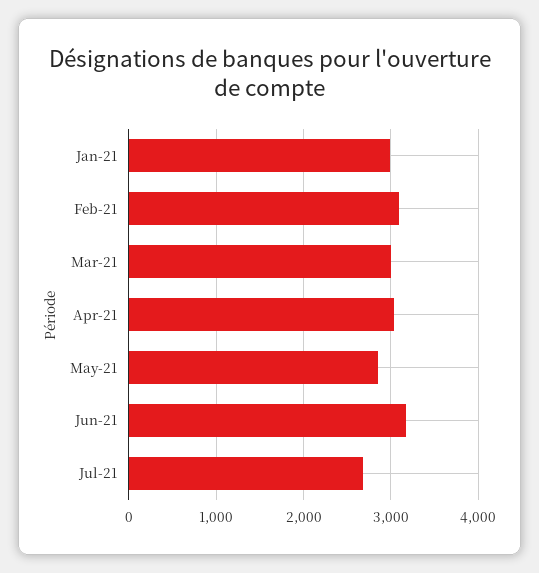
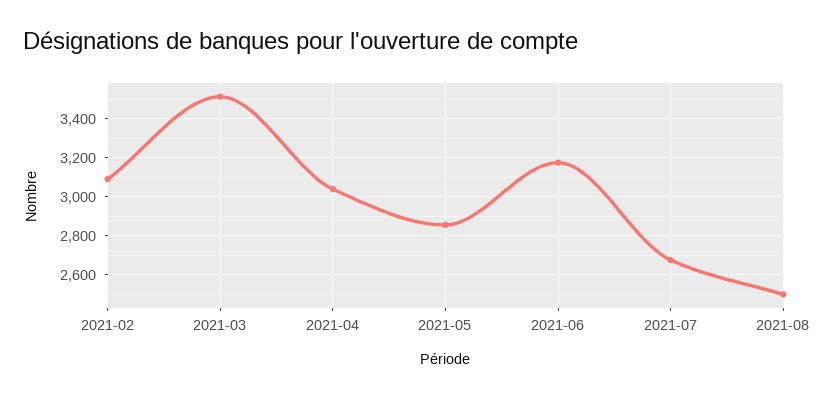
Jan-21: 3000 -> none
Mar-21: 3000 -> 3500
2021-08: none -> 2500

